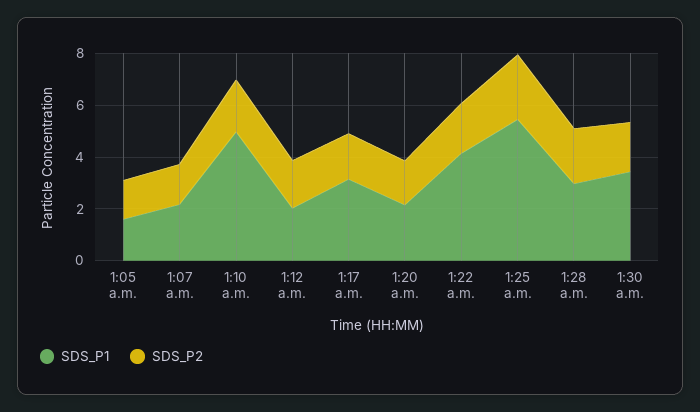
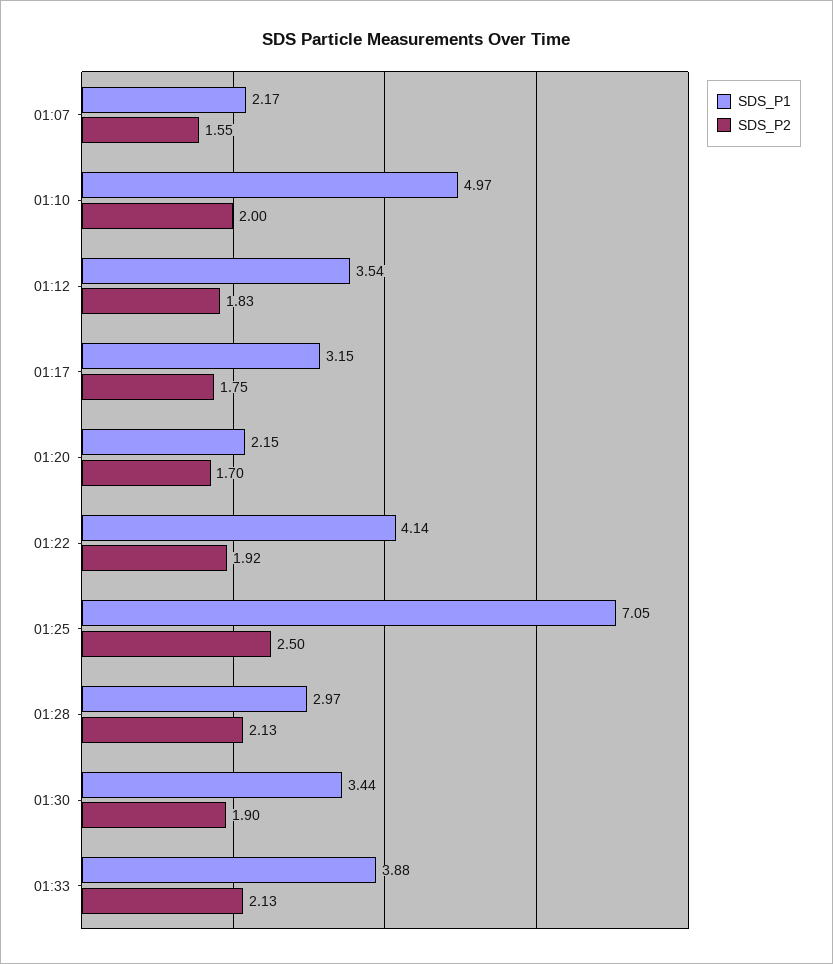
SDS_P1, 1:05 a.m.: 1.5 -> none
SDS_P2, 1:05 a.m.: 1.5 -> none
SDS_P1, 1:12 a.m.: 2 -> 3.54
SDS_P1, 1:25 a.m.: 5.5 -> 7.05
SDS_P1, 01:33: none -> 3.88
SDS_P2, 01:33: none -> 2.13

